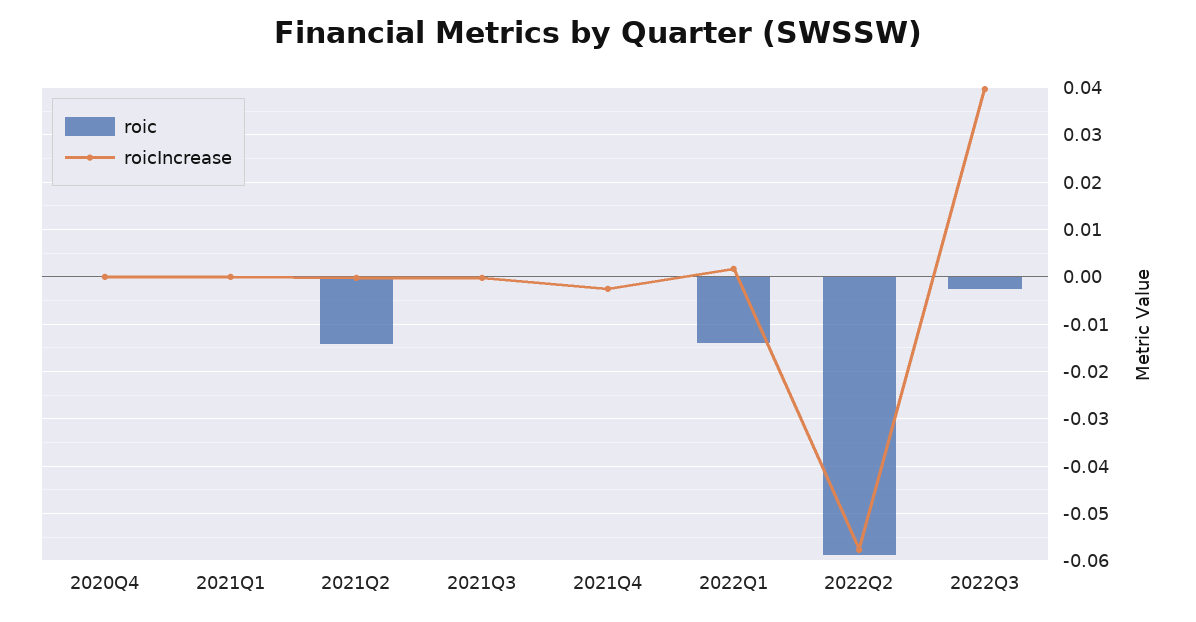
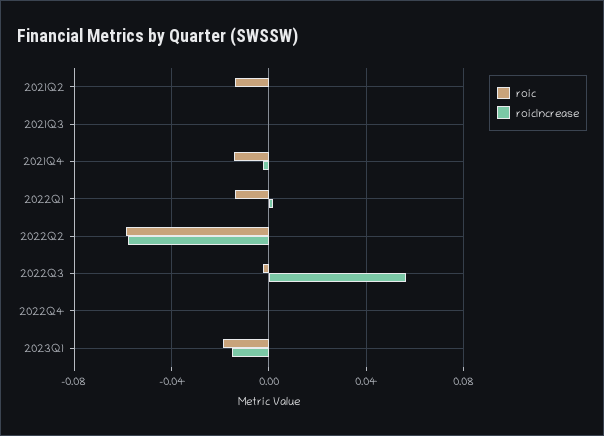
roic, 2020Q4: 0 -> none
roicIncrease, 2020Q4: 0 -> none
roic, 2021Q1: 0 -> none
roicIncrease, 2021Q1: 0 -> none
roic, 2021Q4: 0 -> -0.015
roicIncrease, 2022Q3: 0.04 -> 0.055
roic, 2022Q4: none -> 0
roicIncrease, 2022Q4: none -> 0
roic, 2023Q1: none -> -0.02
roicIncrease, 2023Q1: none -> -0.015

